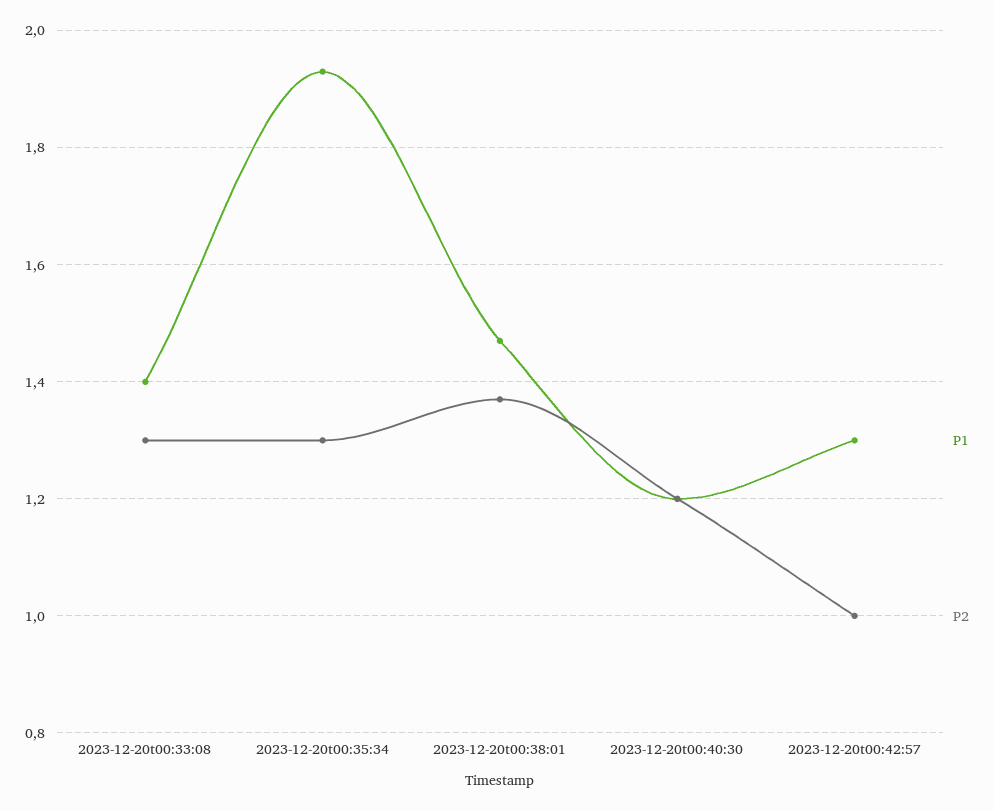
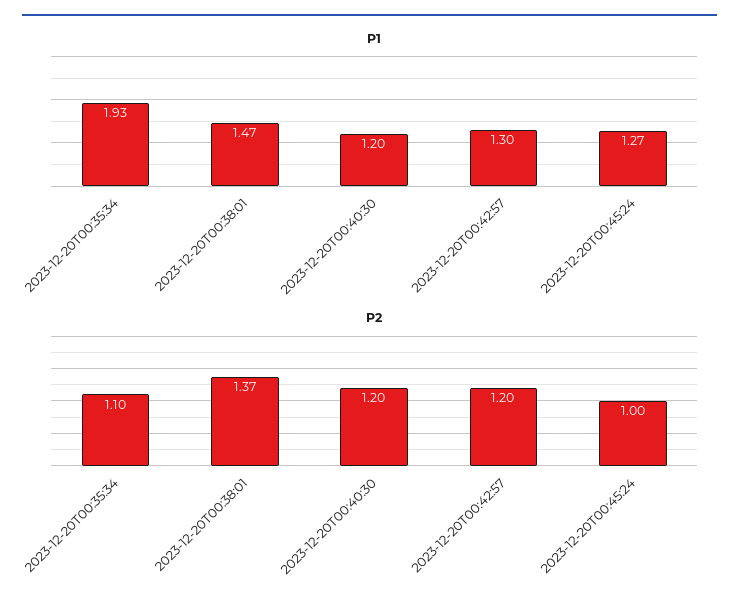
P1, 2023-12-20t00:33:08: 1.4 -> none
P2, 2023-12-20t00:33:08: 1.3 -> none
P2, 2023-12-20t00:35:34: 1.3 -> 1.1
P2, 2023-12-20t00:42:57: 1 -> 1.2
P1, 2023-12-20T00:45:24: none -> 1.27
P2, 2023-12-20T00:45:24: none -> 1

